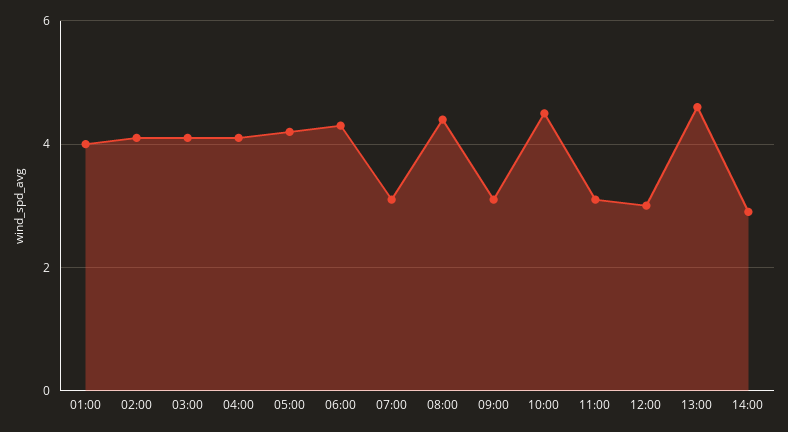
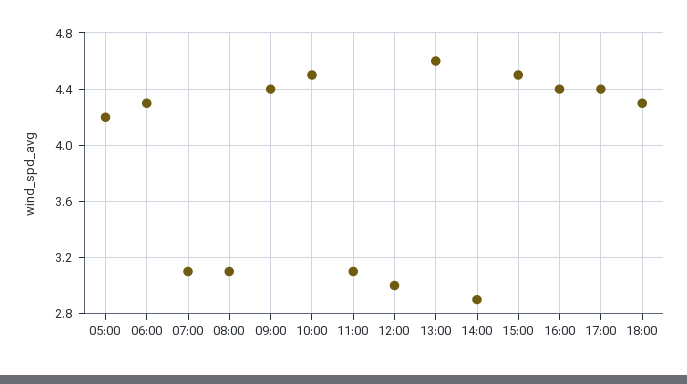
01:00: 4 -> none
02:00: 4 -> none
03:00: 4 -> none
04:00: 4 -> none
08:00: 4.5 -> 3.1
09:00: 3 -> 4.4
15:00: none -> 4.5
16:00: none -> 4.4
17:00: none -> 4.4
18:00: none -> 4.3

